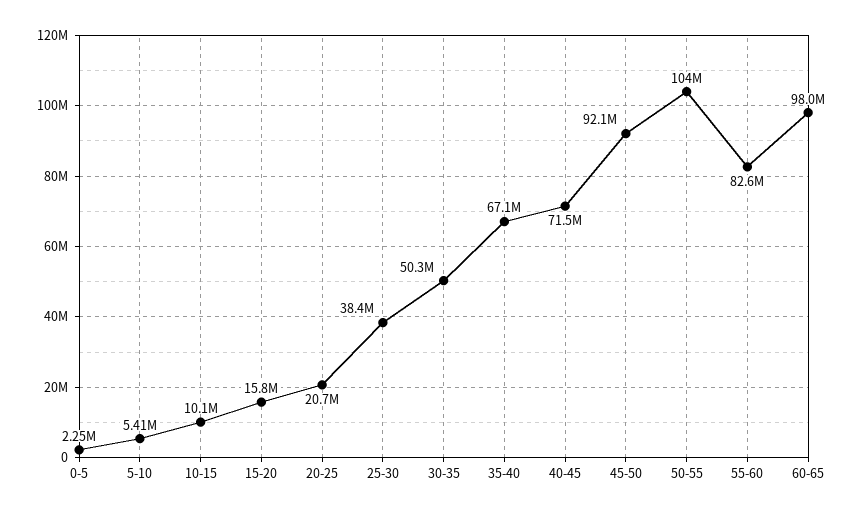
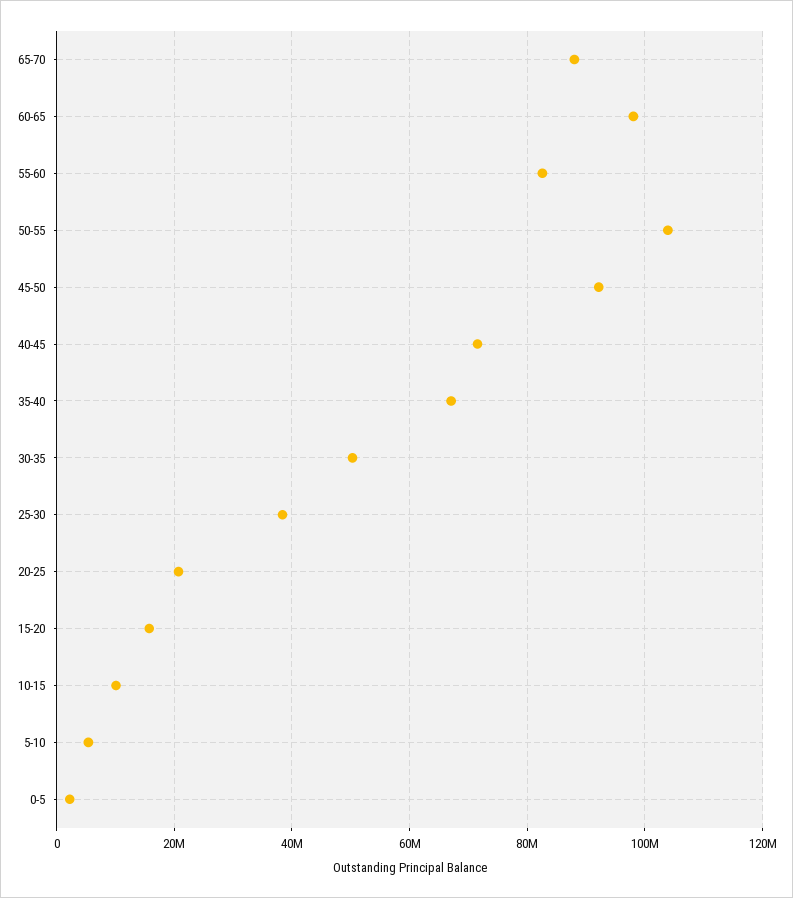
65-70: none -> 88000000

